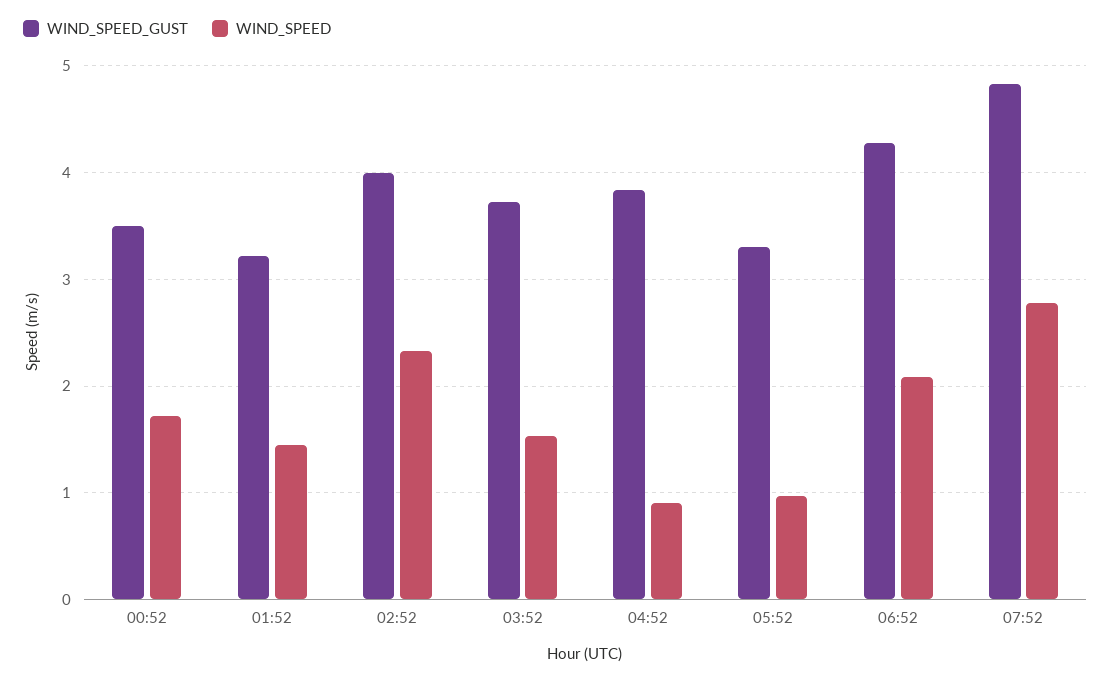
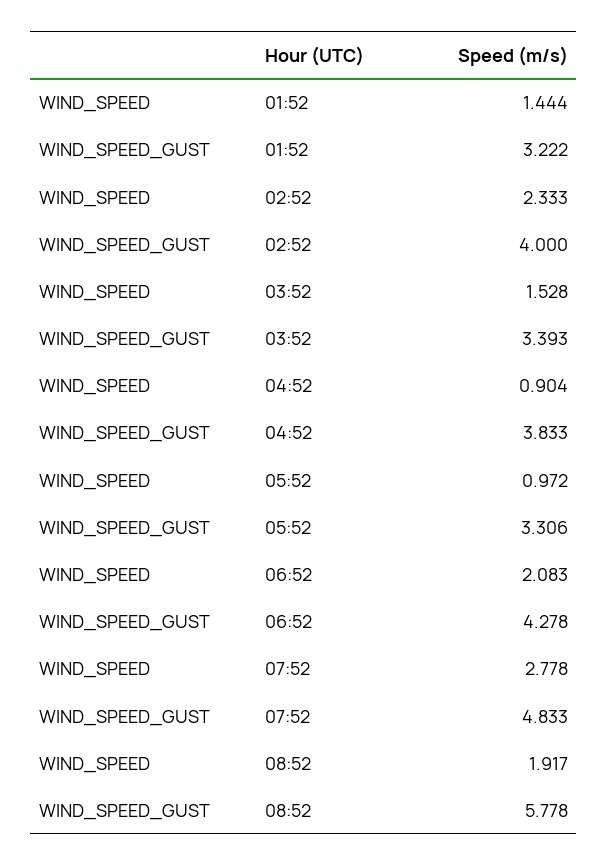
WIND_SPEED_GUST, 00:52: 3.5 -> none
WIND_SPEED, 00:52: 1.7 -> none
WIND_SPEED_GUST, 03:52: 3.7 -> 3.393
WIND_SPEED, 08:52: none -> 1.917
WIND_SPEED_GUST, 08:52: none -> 5.778

